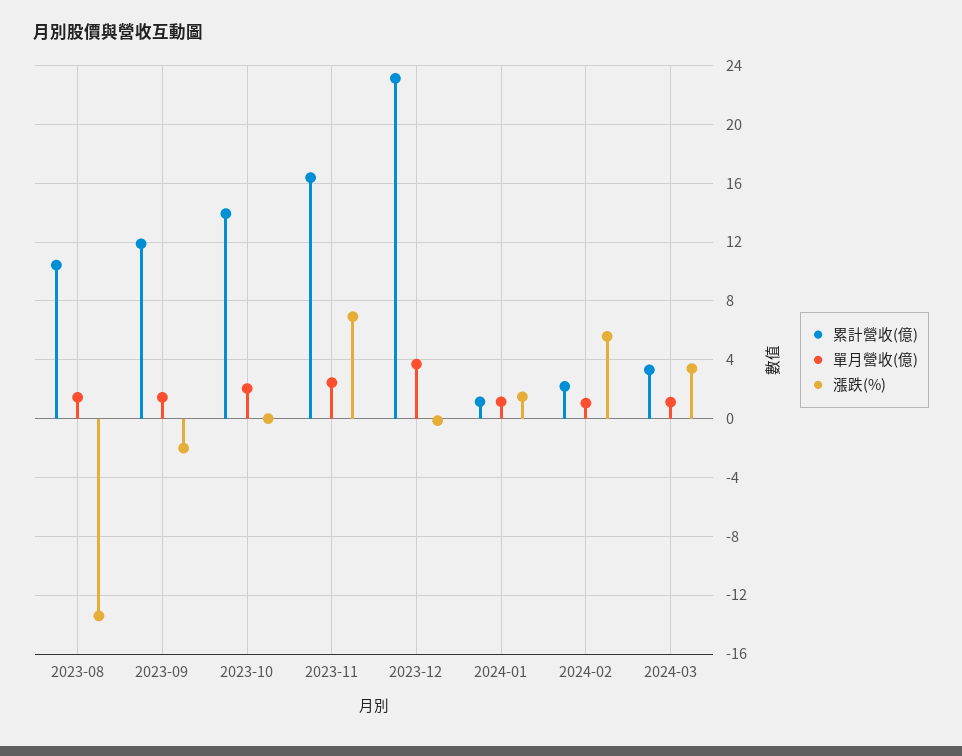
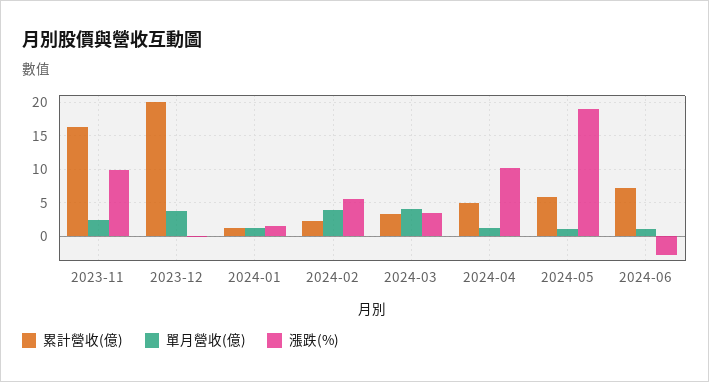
累計營收(億), 2023-08: 10.5 -> none
單月營收(億), 2023-08: 1.5 -> none
漲跌(%), 2023-08: -13.5 -> none
累計營收(億), 2023-09: 12 -> none
單月營收(億), 2023-09: 1.5 -> none
漲跌(%), 2023-09: -2 -> none
累計營收(億), 2023-10: 14 -> none
單月營收(億), 2023-10: 2 -> none
漲跌(%), 2023-10: 0 -> none
漲跌(%), 2023-11: 7 -> 10
累計營收(億), 2023-12: 23 -> 20
單月營收(億), 2024-02: 1 -> 4
單月營收(億), 2024-03: 1 -> 4
累計營收(億), 2024-04: none -> 5
單月營收(億), 2024-04: none -> 1
漲跌(%), 2024-04: none -> 10
累計營收(億), 2024-05: none -> 6
單月營收(億), 2024-05: none -> 1
漲跌(%), 2024-05: none -> 19
累計營收(億), 2024-06: none -> 7
單月營收(億), 2024-06: none -> 1
漲跌(%), 2024-06: none -> -3

